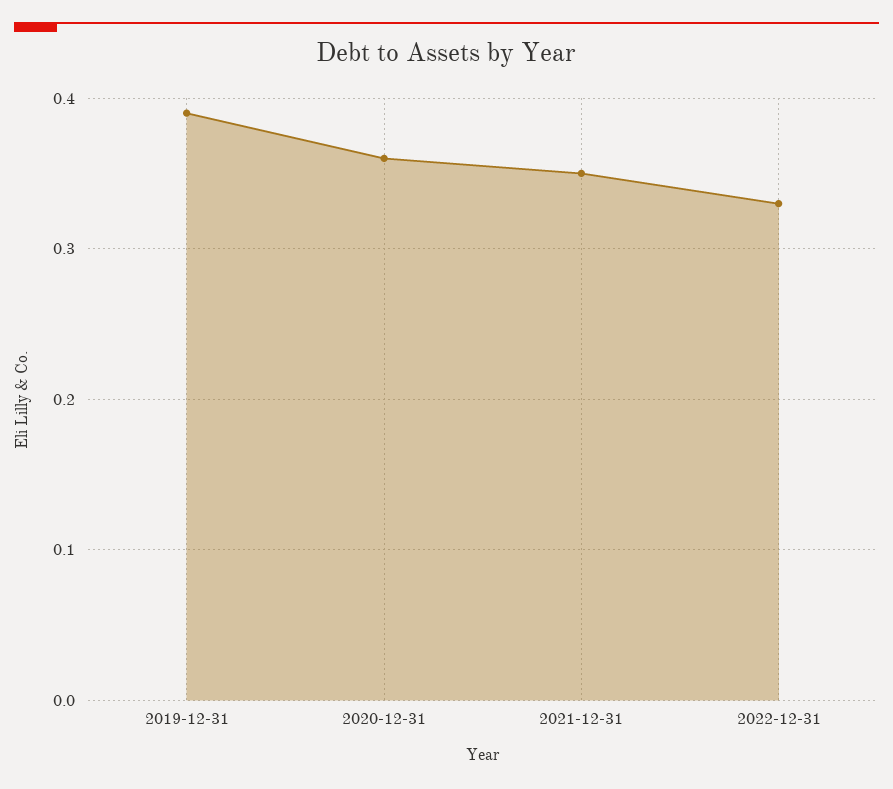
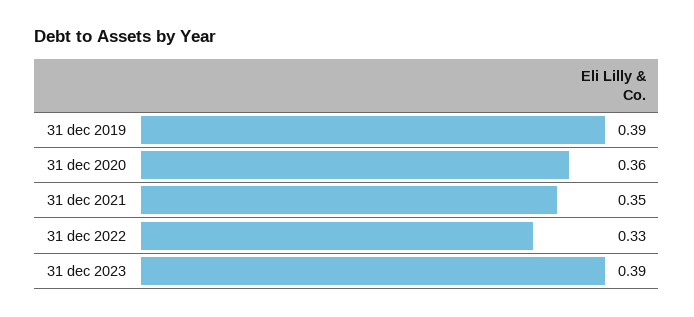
31 dec 2023: none -> 0.39

